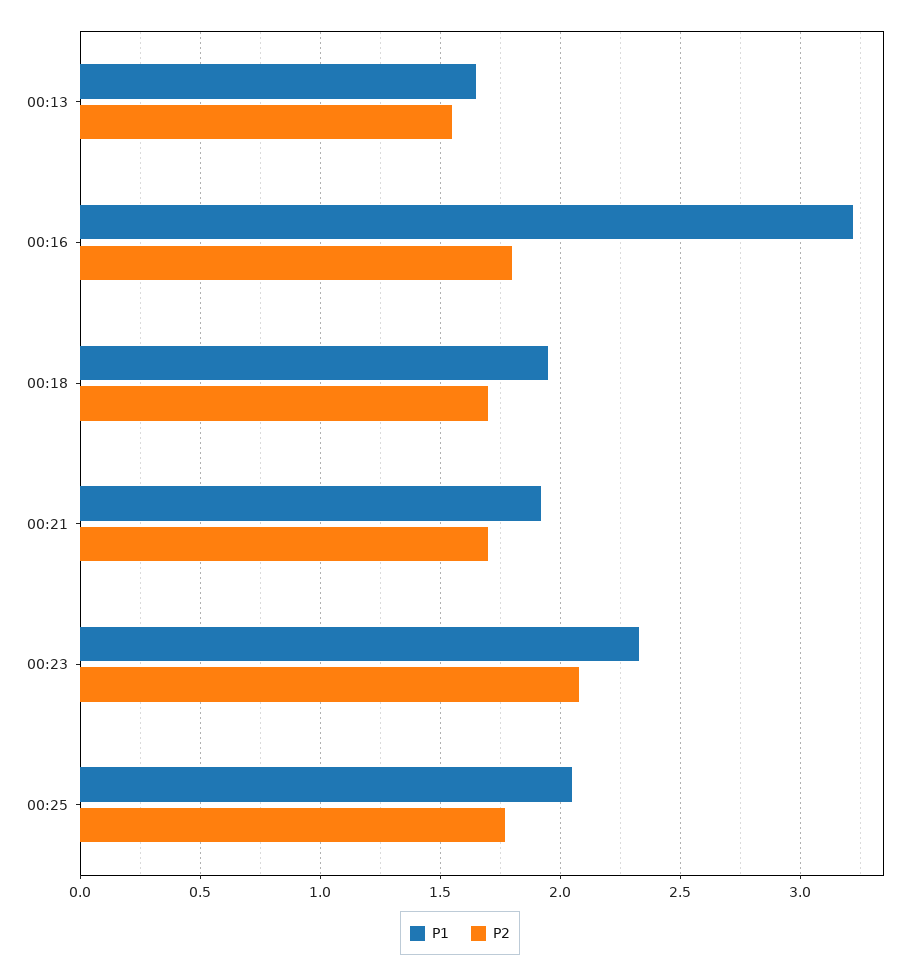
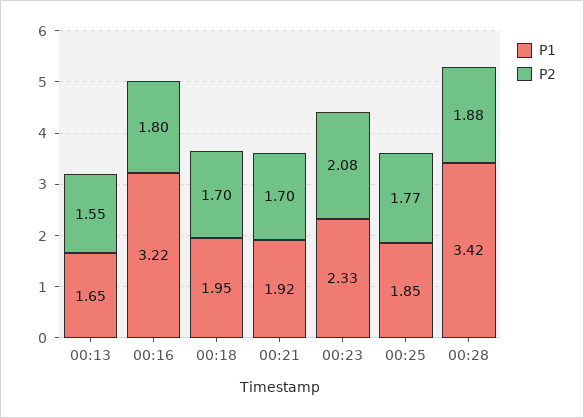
P1, 00:25: 2.05 -> 1.85
P1, 00:28: none -> 3.42
P2, 00:28: none -> 1.88

